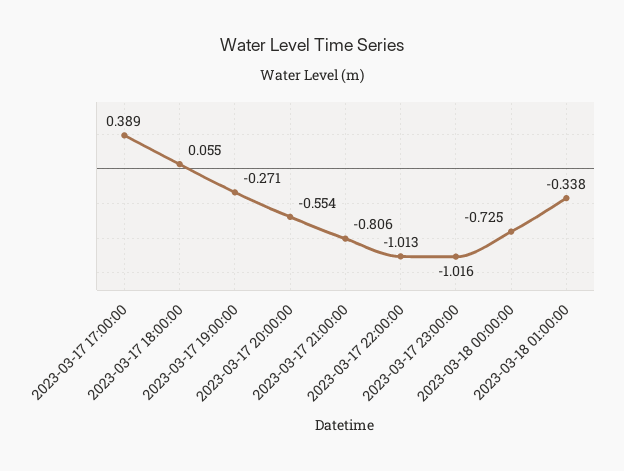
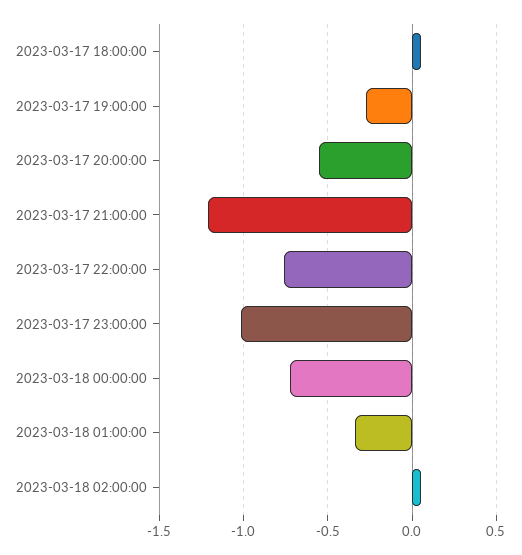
2023-03-17 17:00:00: 0.389 -> none
2023-03-17 21:00:00: -0.806 -> -1.2
2023-03-17 22:00:00: -1.013 -> -0.75
2023-03-18 02:00:00: none -> 0.05

